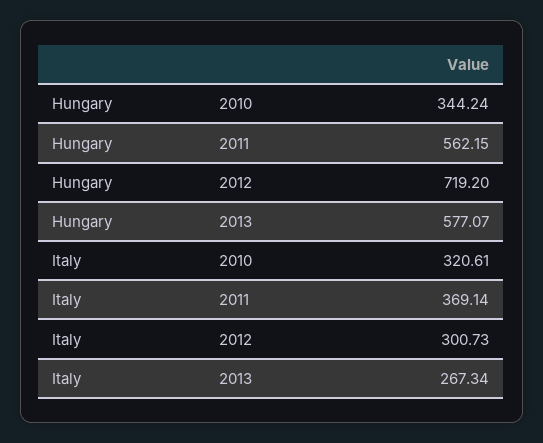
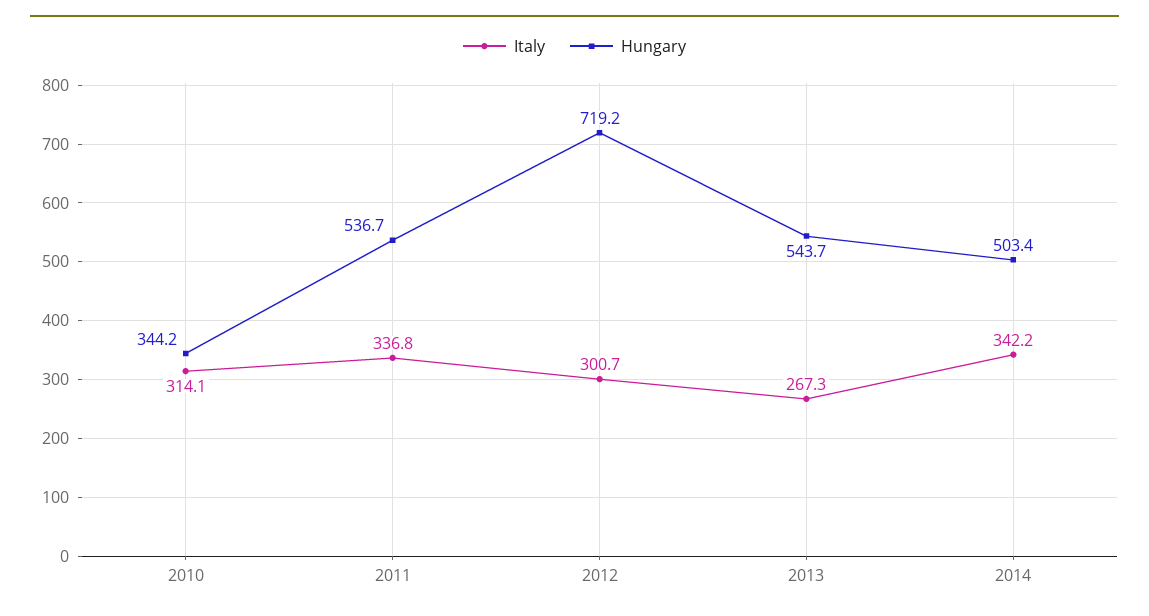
Hungary, 2011: 562.15 -> 536.7
Hungary, 2013: 577.07 -> 543.7
Italy, 2010: 320.61 -> 314.1
Italy, 2011: 369.14 -> 336.8
Italy, 2014: none -> 342.2
Hungary, 2014: none -> 503.4

